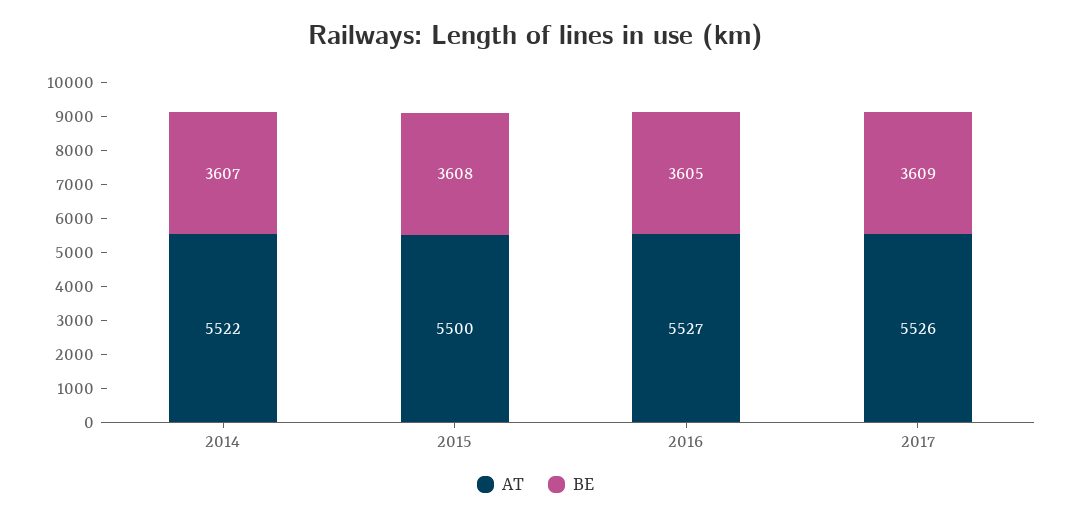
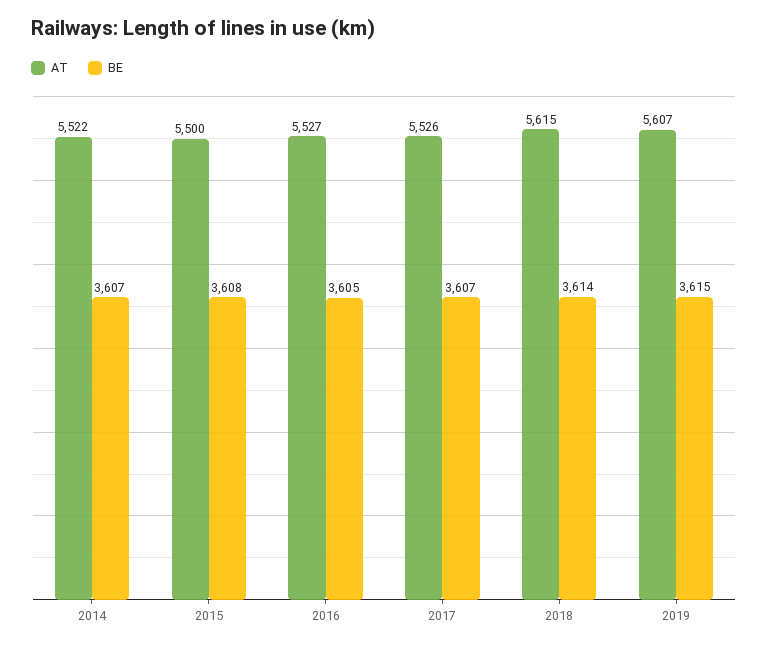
BE, 2017: 3609 -> 3607
AT, 2018: none -> 5615
BE, 2018: none -> 3614
AT, 2019: none -> 5607
BE, 2019: none -> 3615

